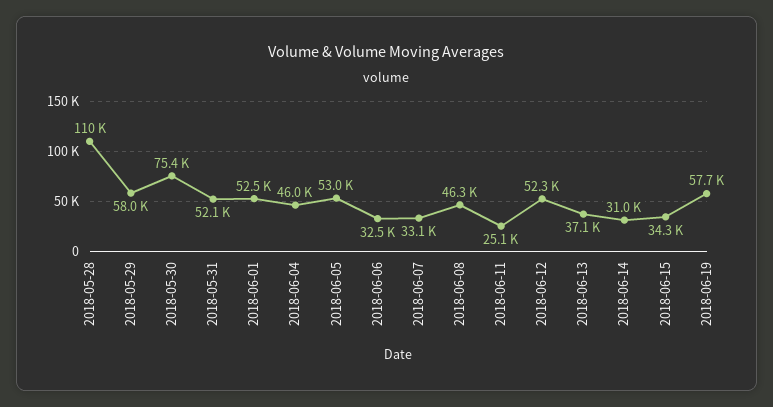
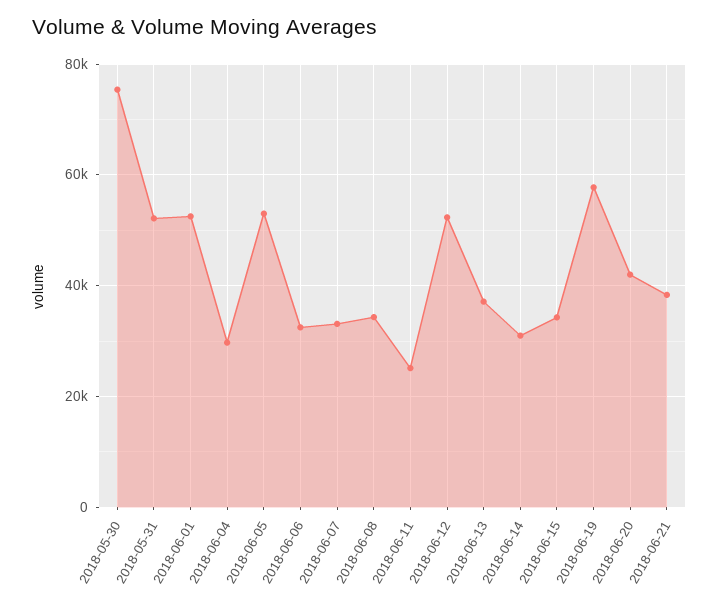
2018-05-28: 110000 -> none
2018-05-29: 58000 -> none
2018-06-04: 46000 -> 30000
2018-06-08: 46300 -> 34000
2018-06-20: none -> 42000
2018-06-21: none -> 38000

